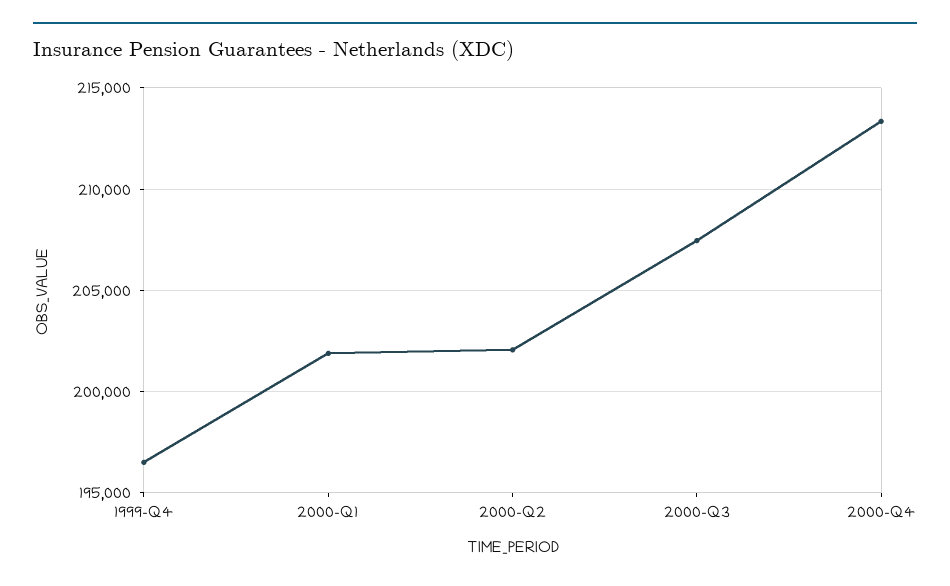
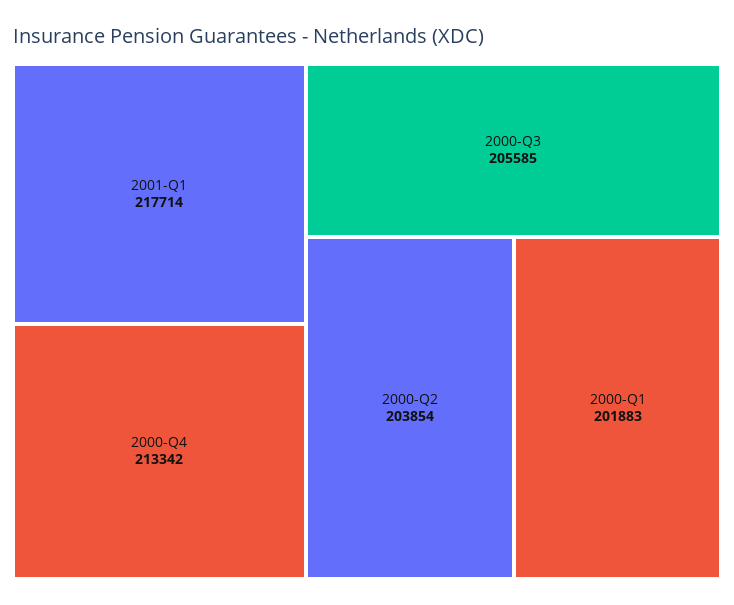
1999-Q4: 196500 -> none
2000-Q2: 202000 -> 203854
2000-Q3: 207500 -> 205585
2001-Q1: none -> 217714

